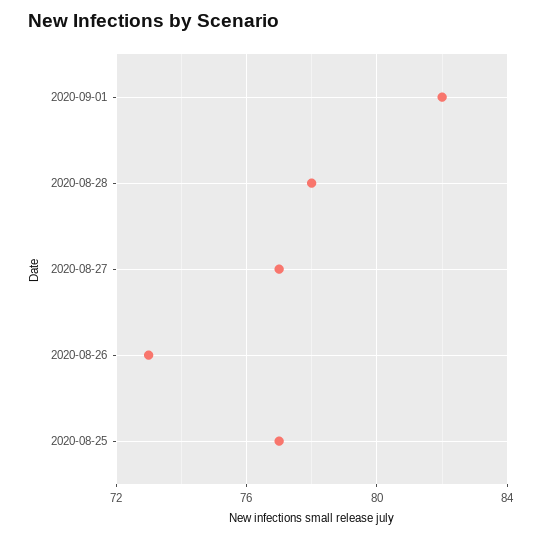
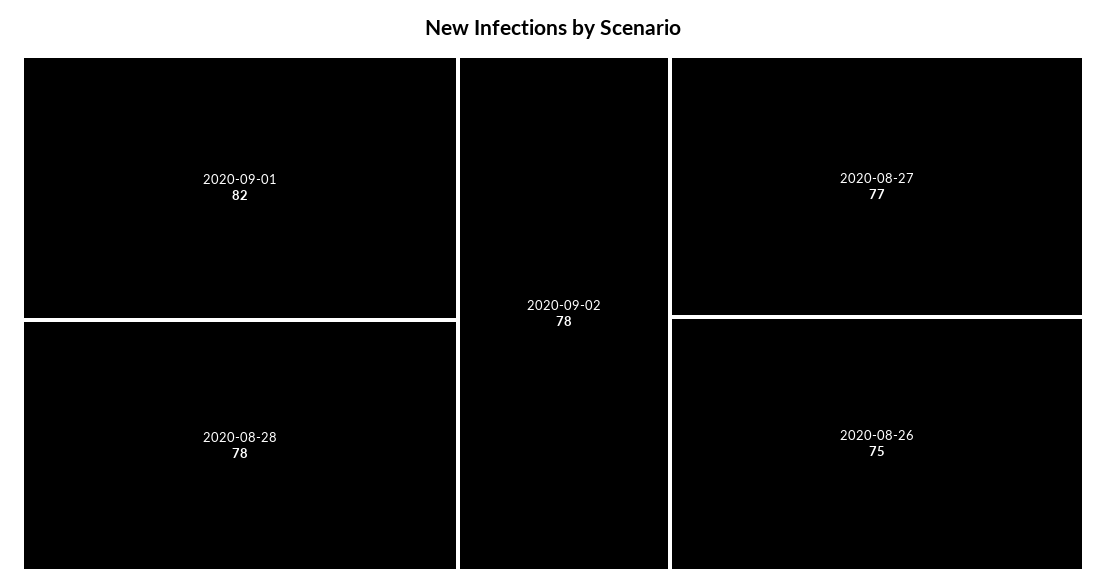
2020-08-26: 73 -> 75
2020-08-25: 77 -> none
2020-09-02: none -> 78

